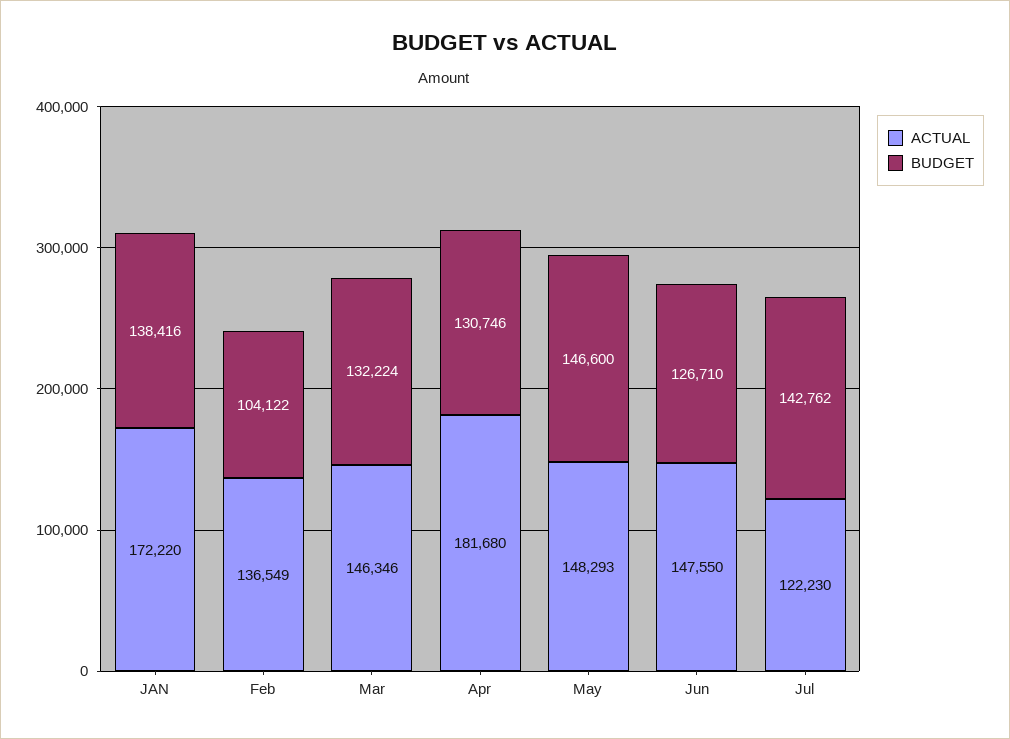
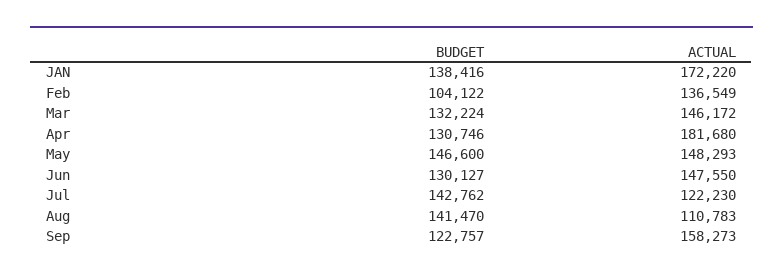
ACTUAL, Mar: 146346 -> 146172
BUDGET, Jun: 126710 -> 130127
BUDGET, Aug: none -> 141470
ACTUAL, Aug: none -> 110783
BUDGET, Sep: none -> 122757
ACTUAL, Sep: none -> 158273

